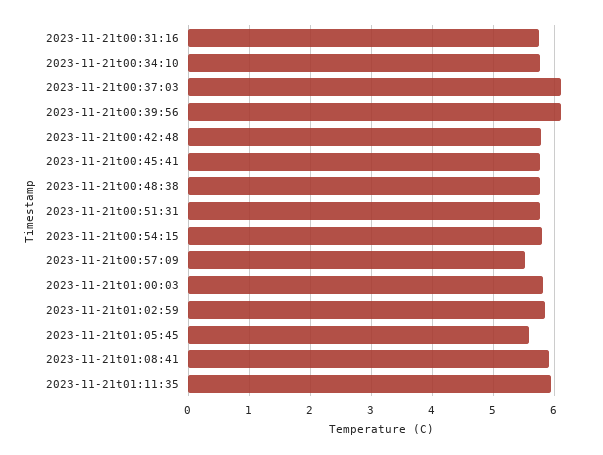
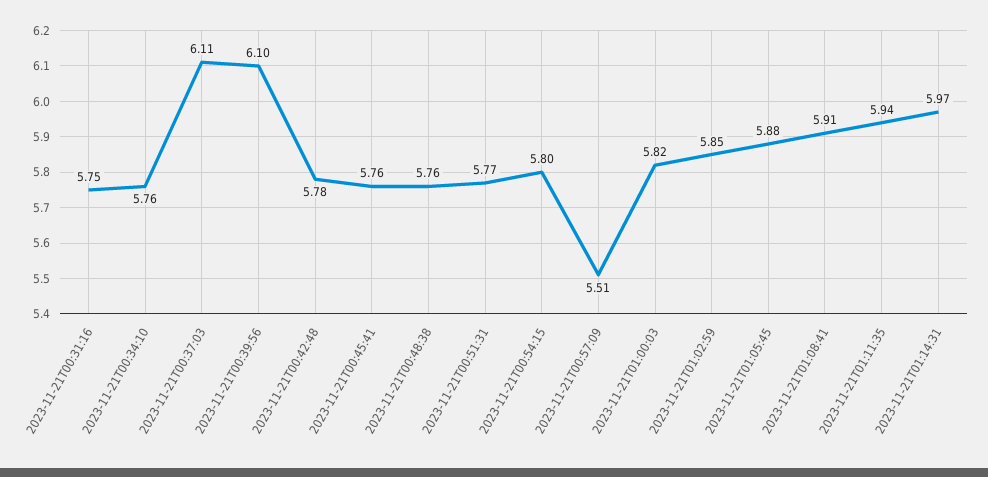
2023-11-21t01:05:45: 5.6 -> 5.88
2023-11-21T01:14:31: none -> 5.97

